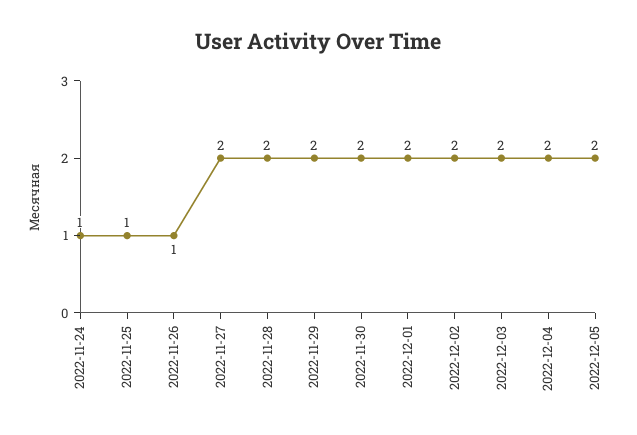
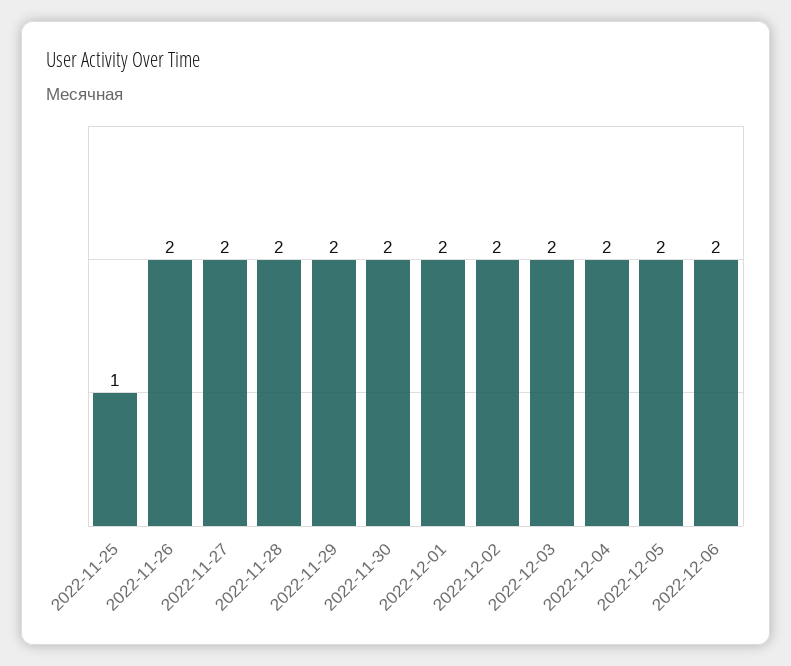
2022-11-24: 1 -> none
2022-11-26: 1 -> 2
2022-12-06: none -> 2

